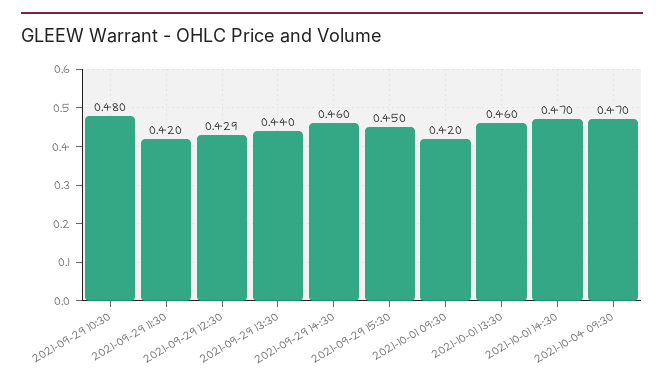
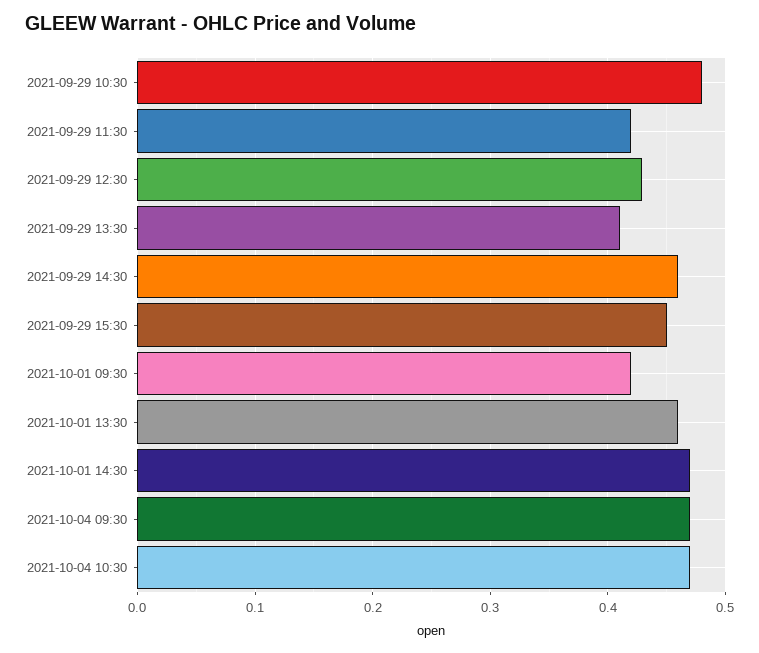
2021-09-29 13:30: 0.44 -> 0.41
2021-10-04 10:30: none -> 0.47

